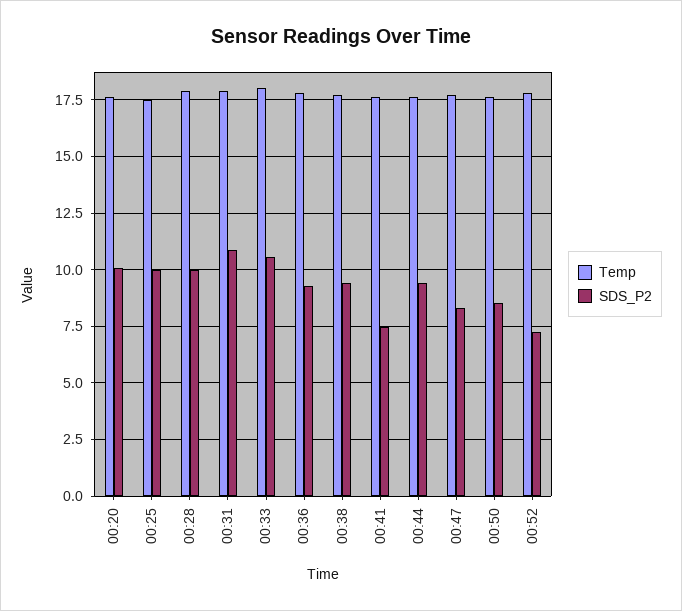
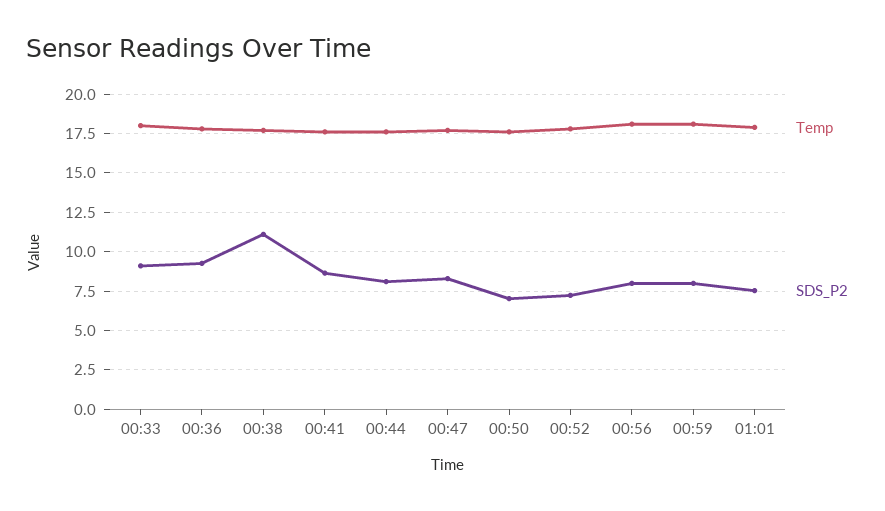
Temp, 00:20: 17.5 -> none
SDS_P2, 00:20: 10 -> none
Temp, 00:25: 17.5 -> none
SDS_P2, 00:25: 10 -> none
Temp, 00:28: 18 -> none
SDS_P2, 00:28: 10 -> none
Temp, 00:31: 18 -> none
SDS_P2, 00:31: 11 -> none
SDS_P2, 00:33: 10.5 -> 9
SDS_P2, 00:38: 9.5 -> 11
SDS_P2, 00:41: 7.5 -> 8.5
SDS_P2, 00:44: 9.5 -> 8
SDS_P2, 00:50: 8.5 -> 7
Temp, 00:56: none -> 18
SDS_P2, 00:56: none -> 8
Temp, 00:59: none -> 18
SDS_P2, 00:59: none -> 8
Temp, 01:01: none -> 18
SDS_P2, 01:01: none -> 7.5

